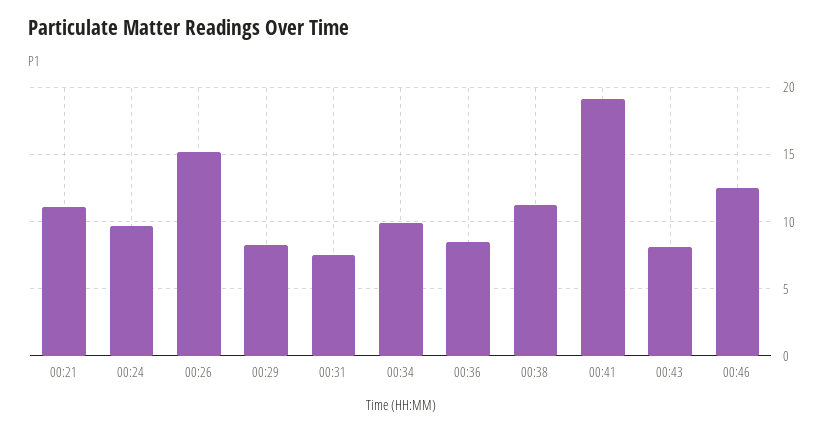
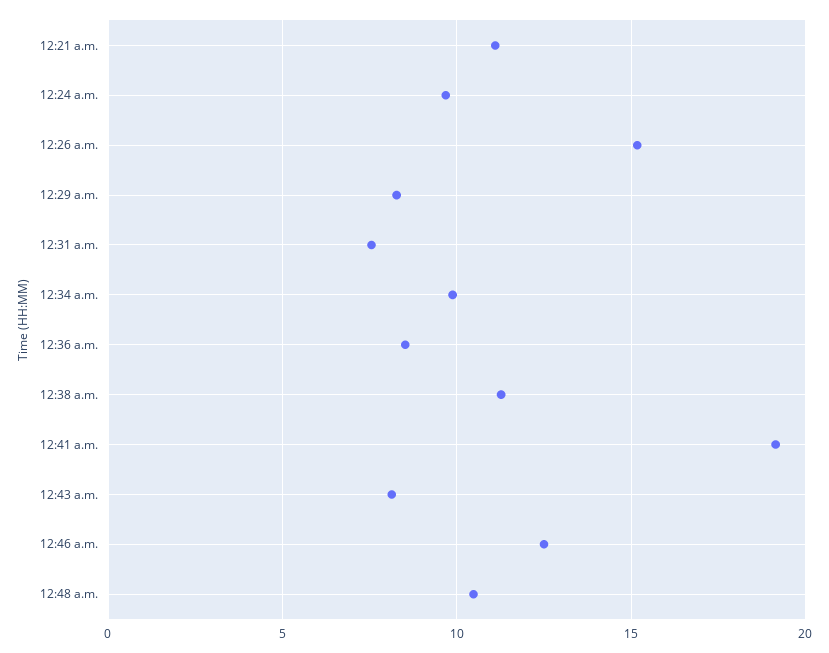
12:48 a.m.: none -> 10.5

